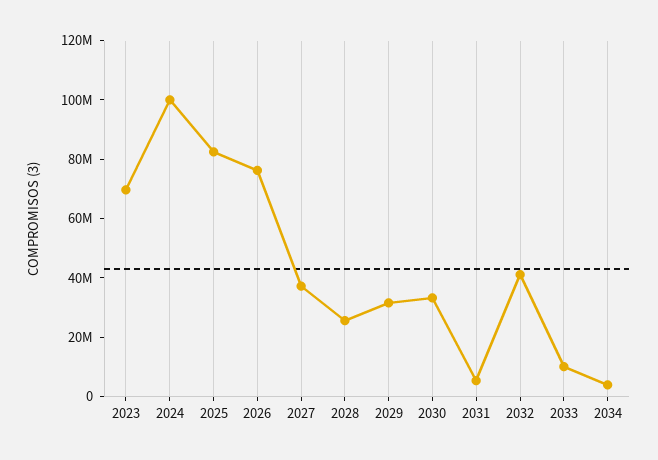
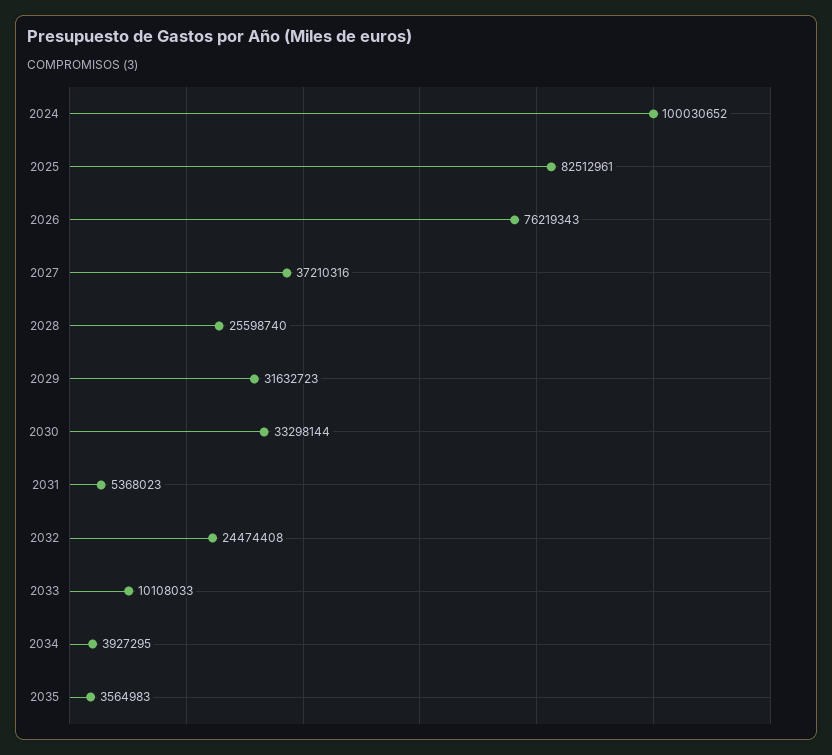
2023: 70000000 -> none
2032: 40000000 -> 24474408
2035: none -> 3564983

